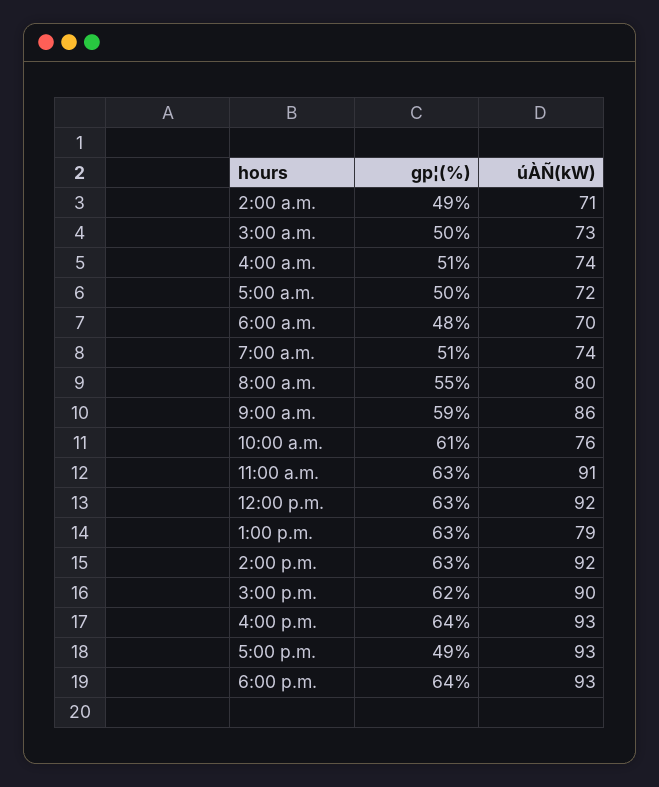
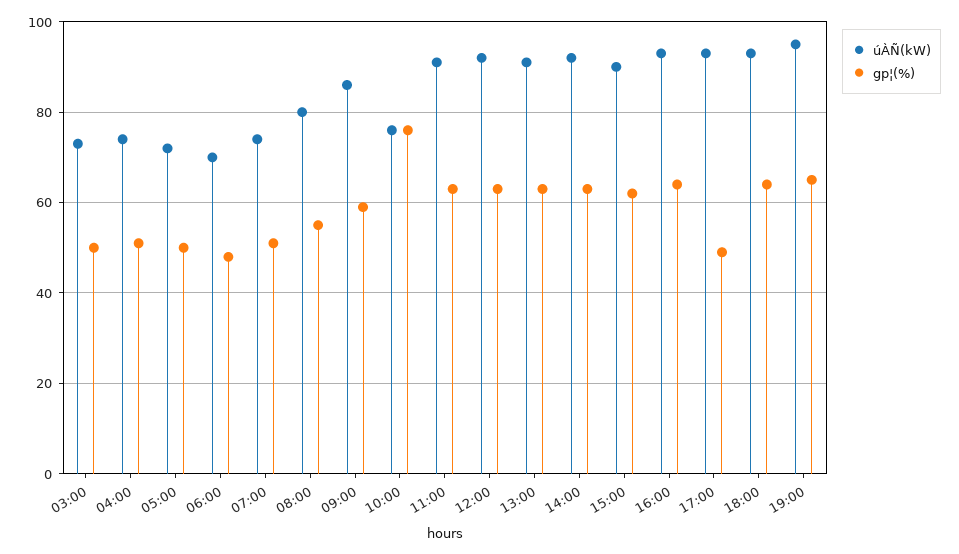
gp¦(%), 2:00 a.m.: 49 -> none
úÀÑ(kW), 2:00 a.m.: 71 -> none
gp¦(%), 10:00 a.m.: 61 -> 75
úÀÑ(kW), 1:00 p.m.: 79 -> 90
úÀÑ(kW), 19:00: none -> 95
gp¦(%), 19:00: none -> 65

